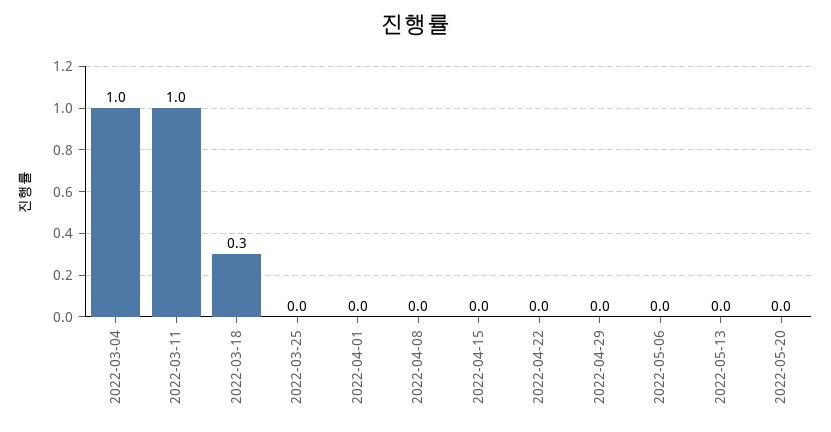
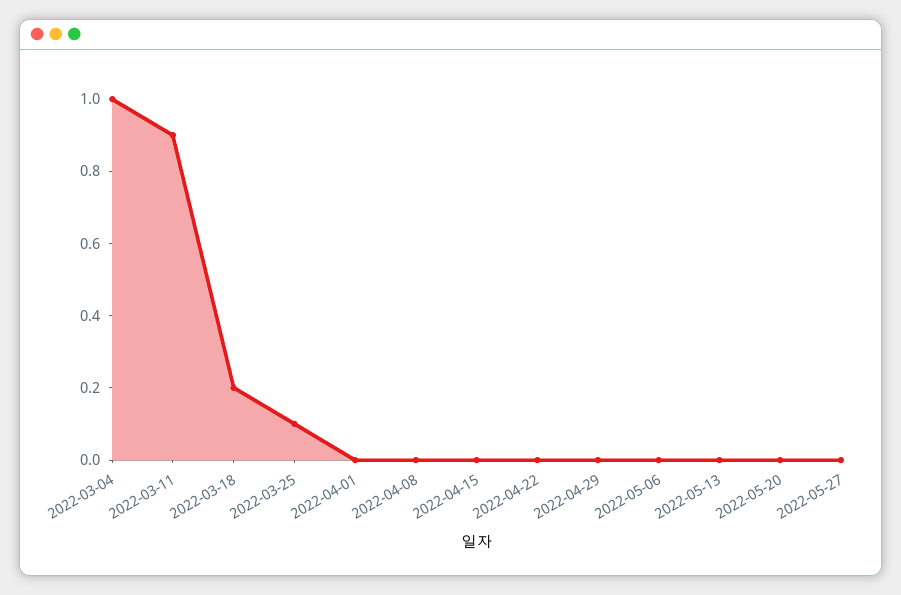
2022-03-11: 1 -> 0.9
2022-03-18: 0.3 -> 0.2
2022-03-25: 0 -> 0.1
2022-05-27: none -> 0

